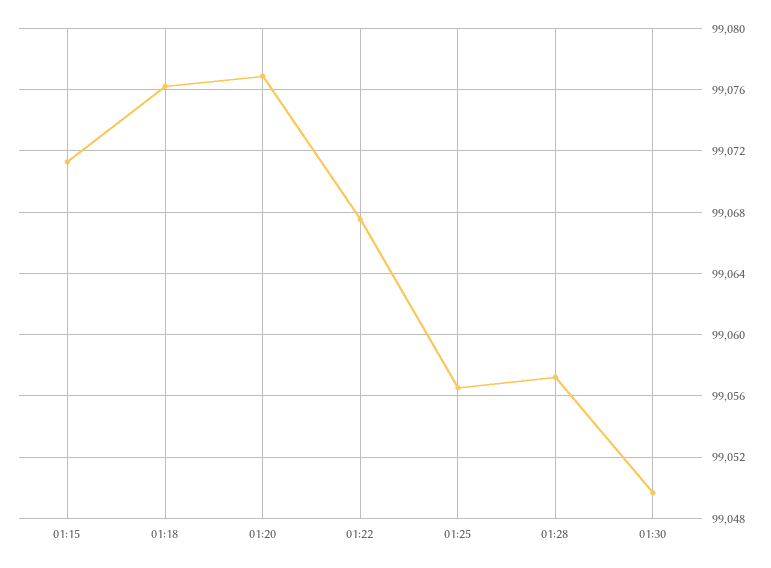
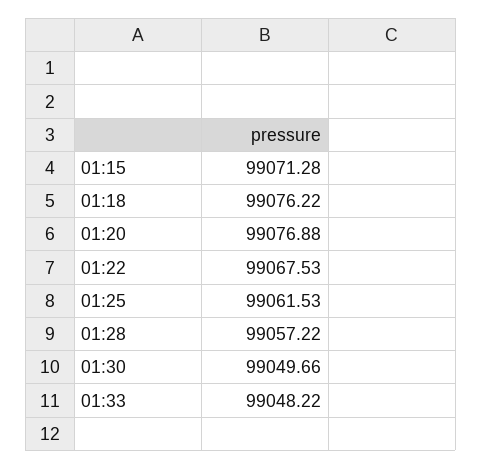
01:25: 99056.5 -> 99061.53
01:33: none -> 99048.22

